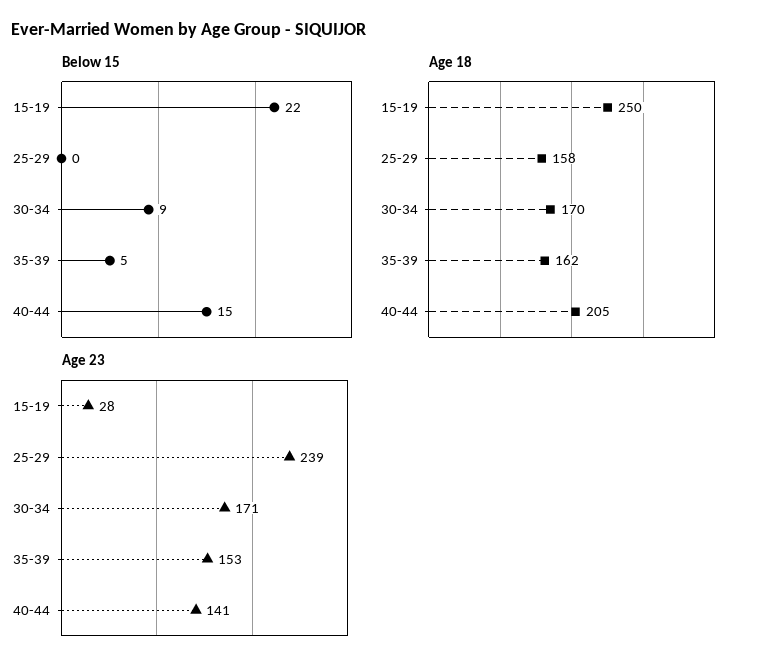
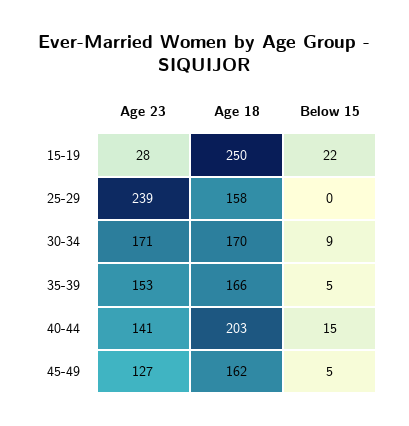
Age 18, 35-39: 162 -> 166
Age 18, 40-44: 205 -> 203
Age 23, 45-49: none -> 127
Age 18, 45-49: none -> 162
Below 15, 45-49: none -> 5

